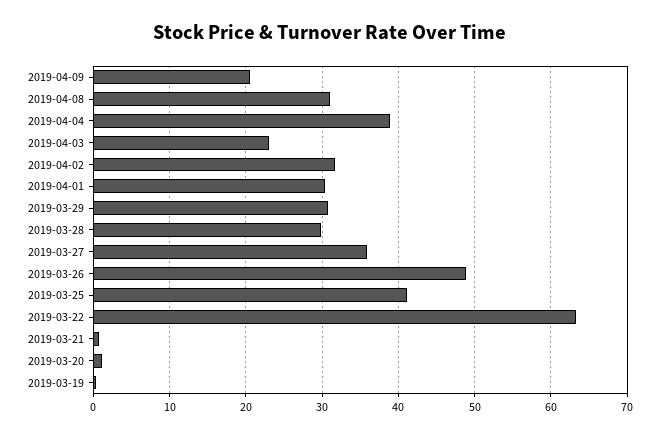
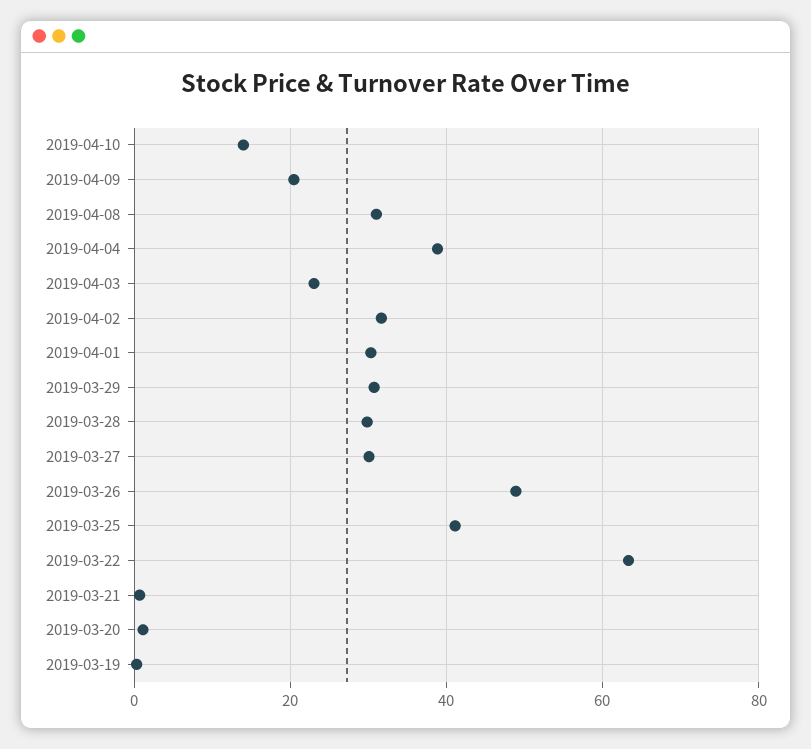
2019-03-27: 36 -> 30
2019-04-10: none -> 14

